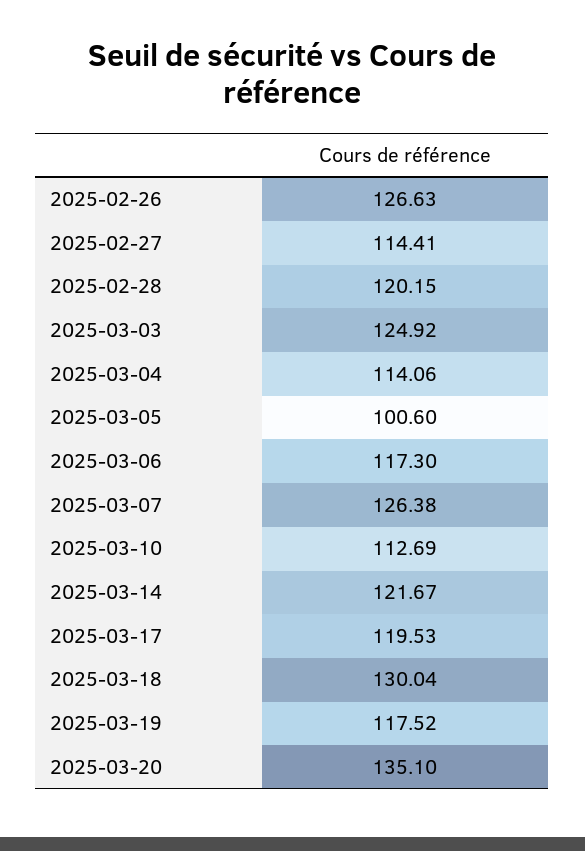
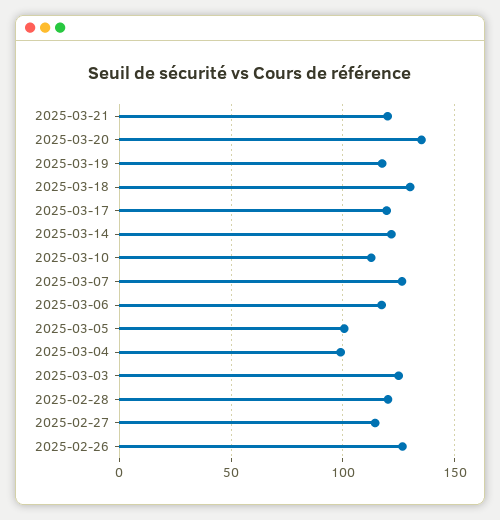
2025-03-04: 114.06 -> 100
2025-03-21: none -> 120

